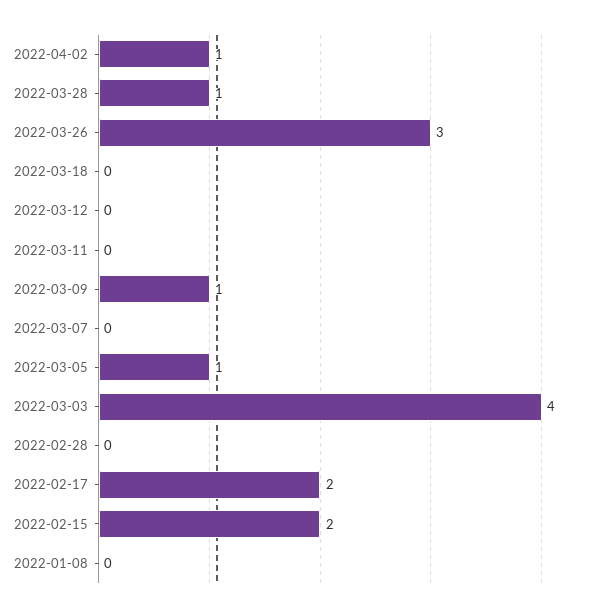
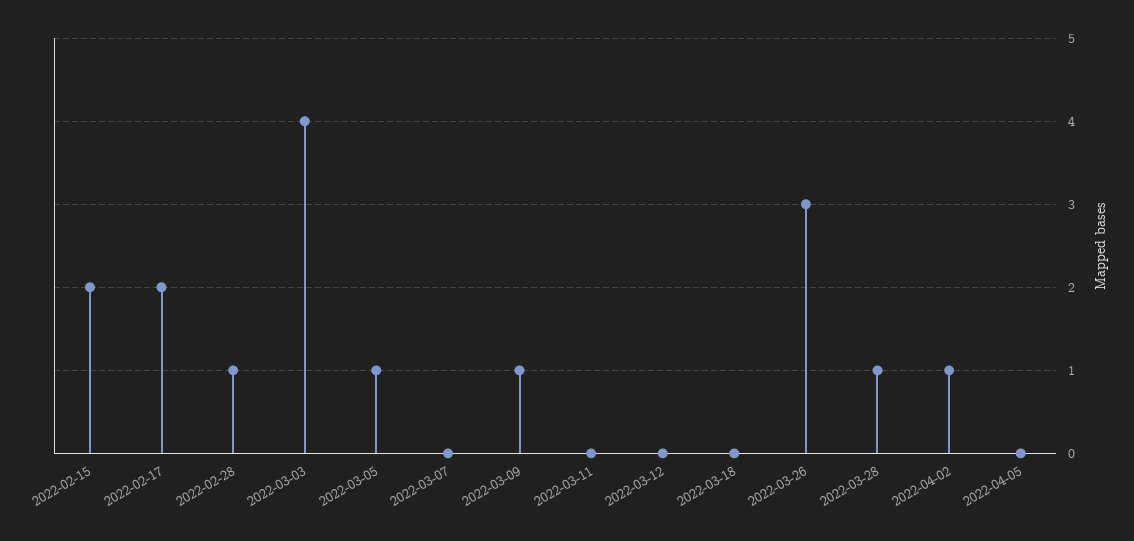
2022-02-28: 0 -> 1
2022-01-08: 0 -> none
2022-04-05: none -> 0

